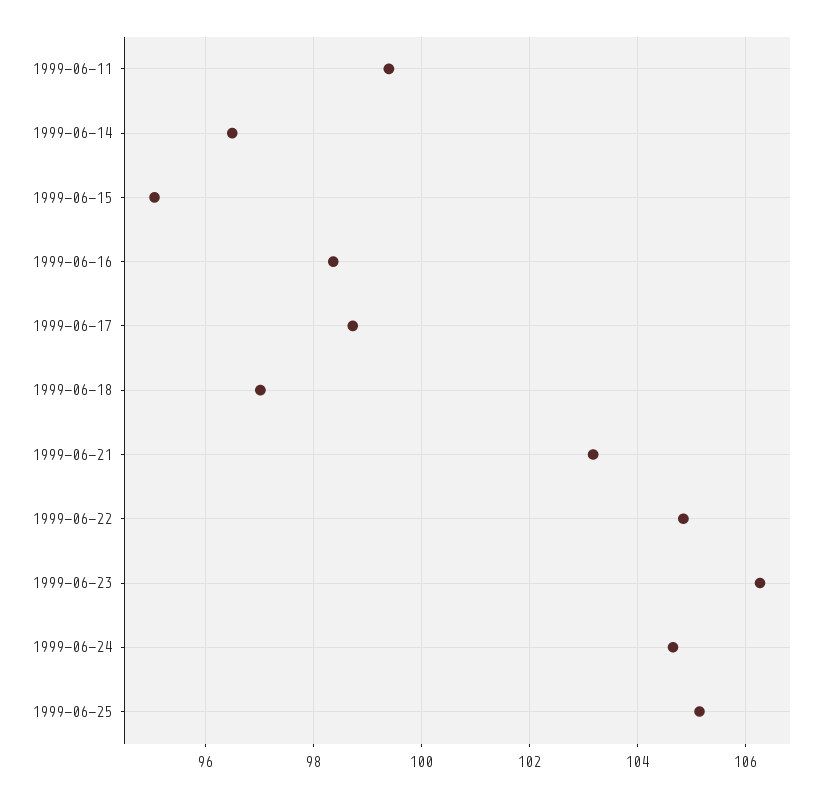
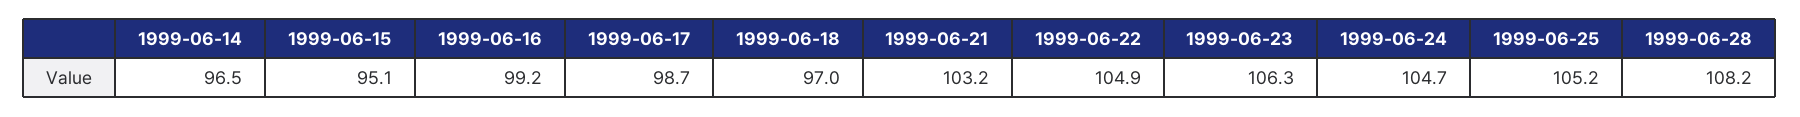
1999-06-11: 99.4 -> none
1999-06-16: 98.4 -> 99.2
1999-06-28: none -> 108.2

